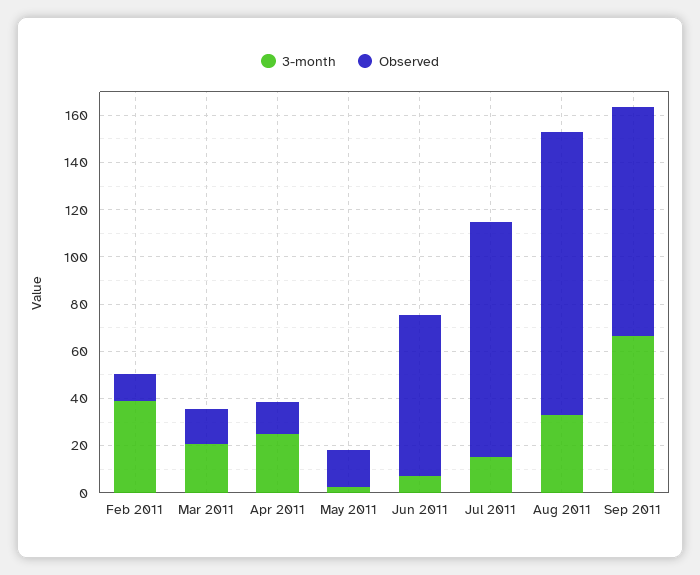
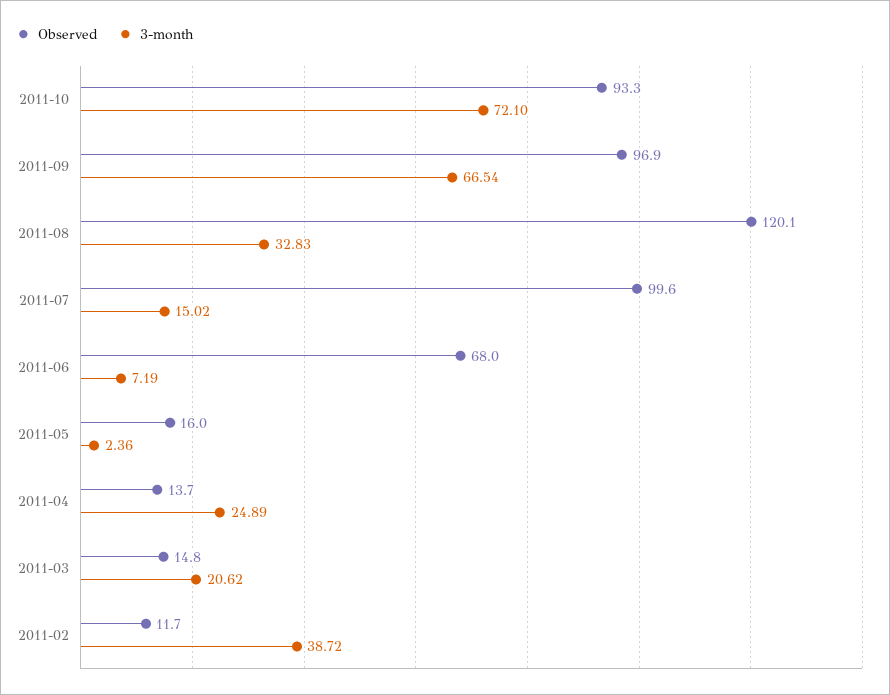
Observed, 2011-10: none -> 93.3
3-month, 2011-10: none -> 72.1

